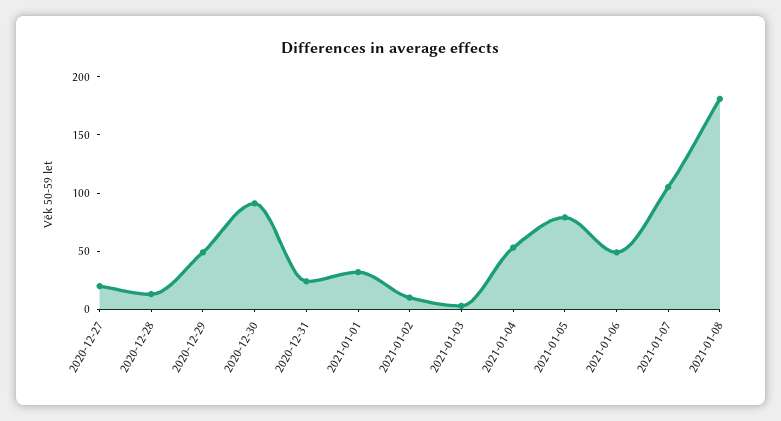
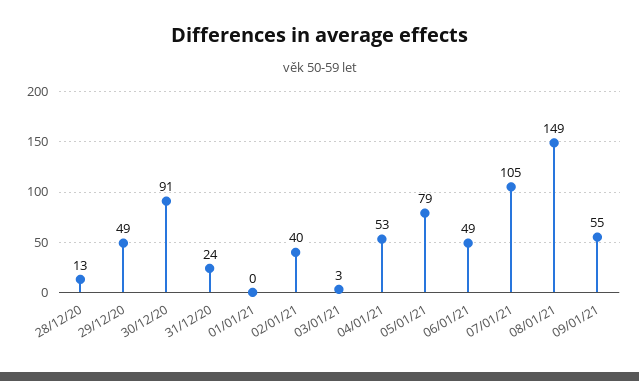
2020-12-27: 20 -> none
2021-01-01: 30 -> 0
2021-01-02: 10 -> 40
2021-01-08: 180 -> 149
09/01/21: none -> 55

